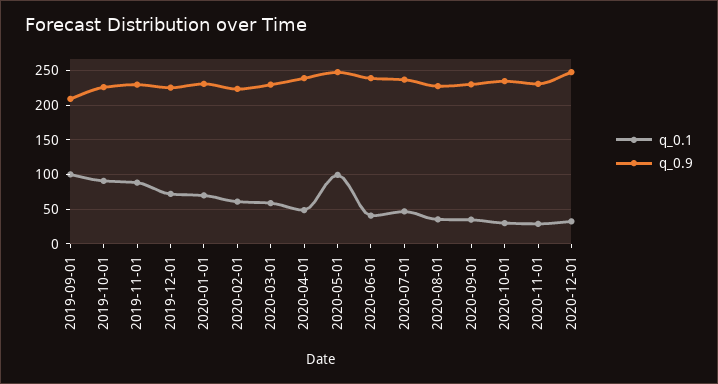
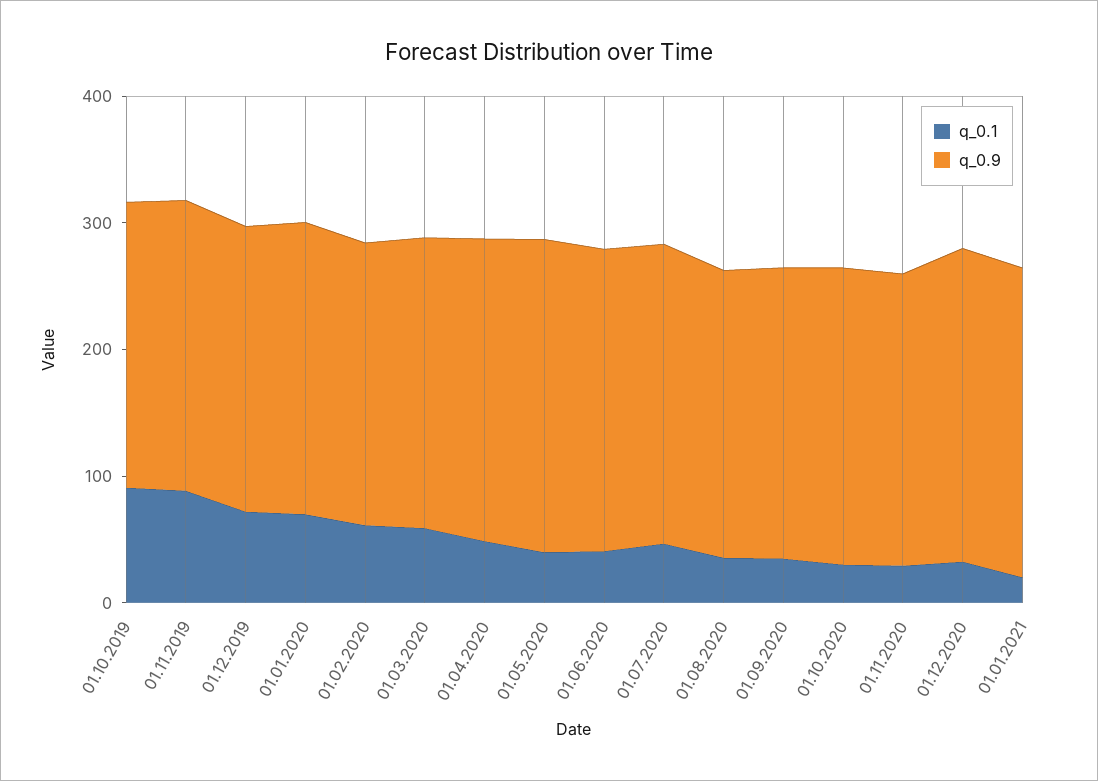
q_0.1, 2019-09-01: 100 -> none
q_0.9, 2019-09-01: 210 -> none
q_0.1, 2020-05-01: 100 -> 40
q_0.1, 01.01.2021: none -> 20
q_0.9, 01.01.2021: none -> 240

